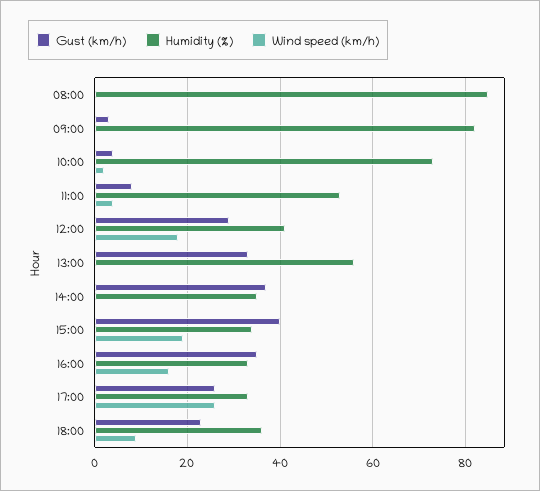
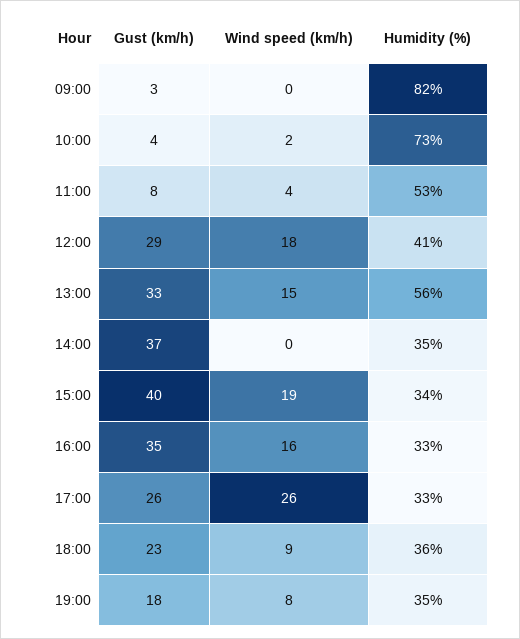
Gust (km/h), 08:00: 0 -> none
Humidity (%), 08:00: 85 -> none
Wind speed (km/h), 08:00: 0 -> none
Wind speed (km/h), 13:00: 0 -> 15
Gust (km/h), 19:00: none -> 18
Wind speed (km/h), 19:00: none -> 8
Humidity (%), 19:00: none -> 35

